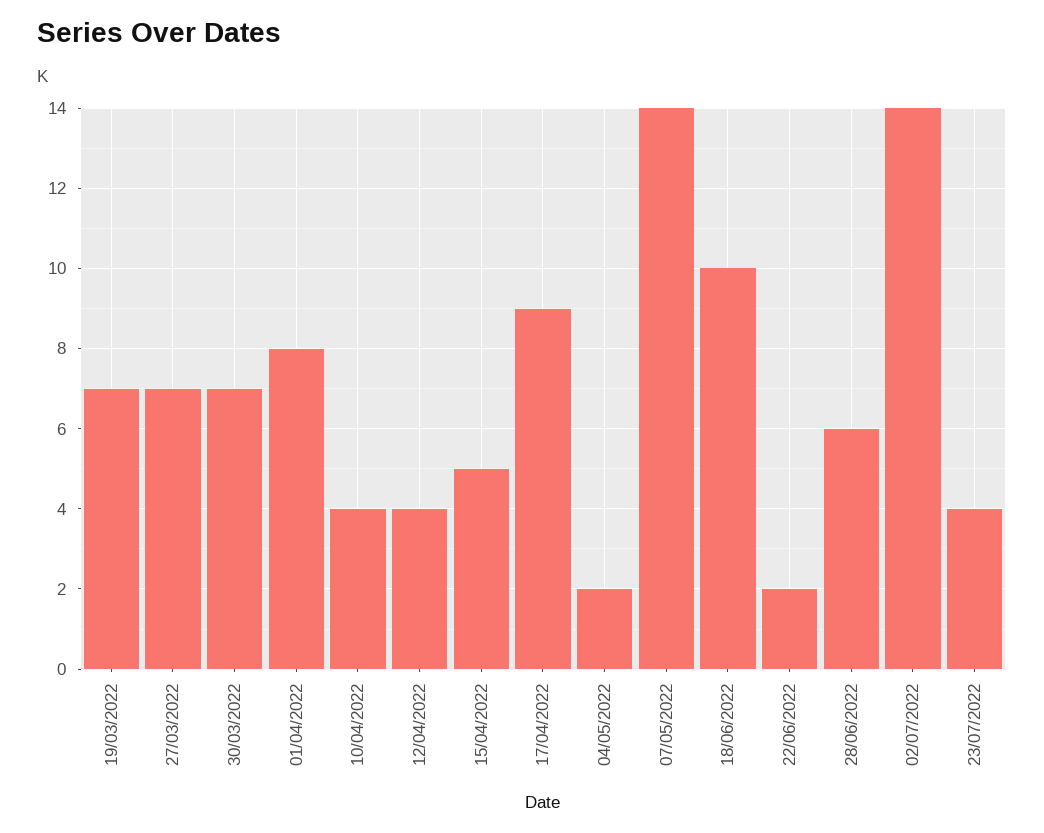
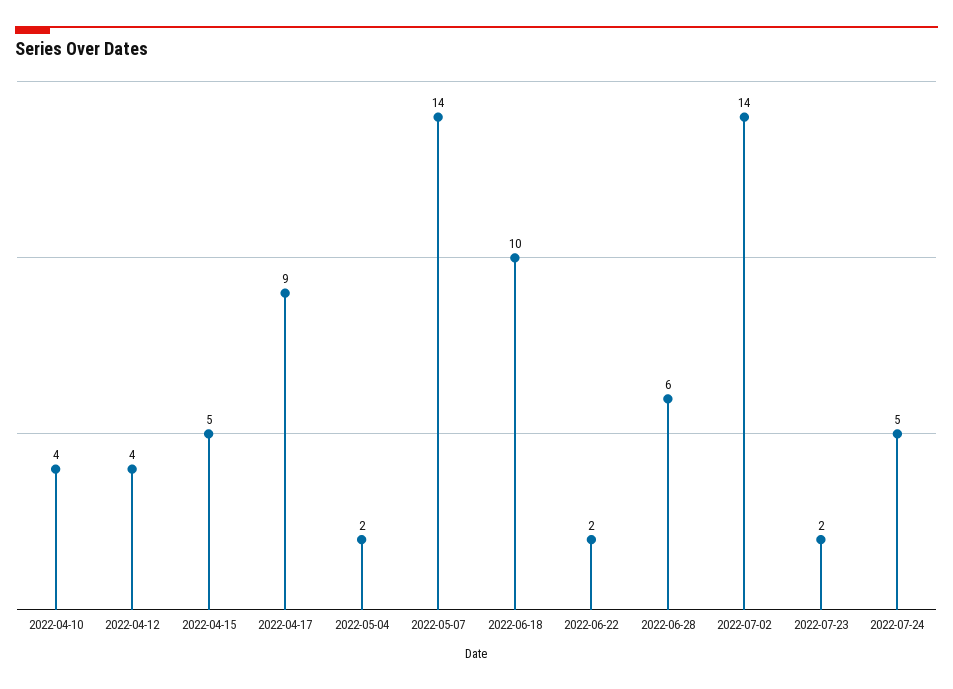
19/03/2022: 7 -> none
27/03/2022: 7 -> none
30/03/2022: 7 -> none
01/04/2022: 8 -> none
23/07/2022: 4 -> 2
2022-07-24: none -> 5

